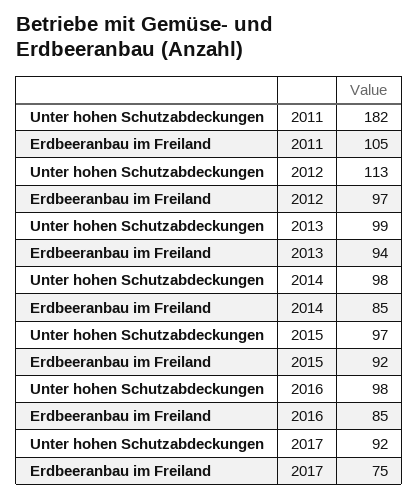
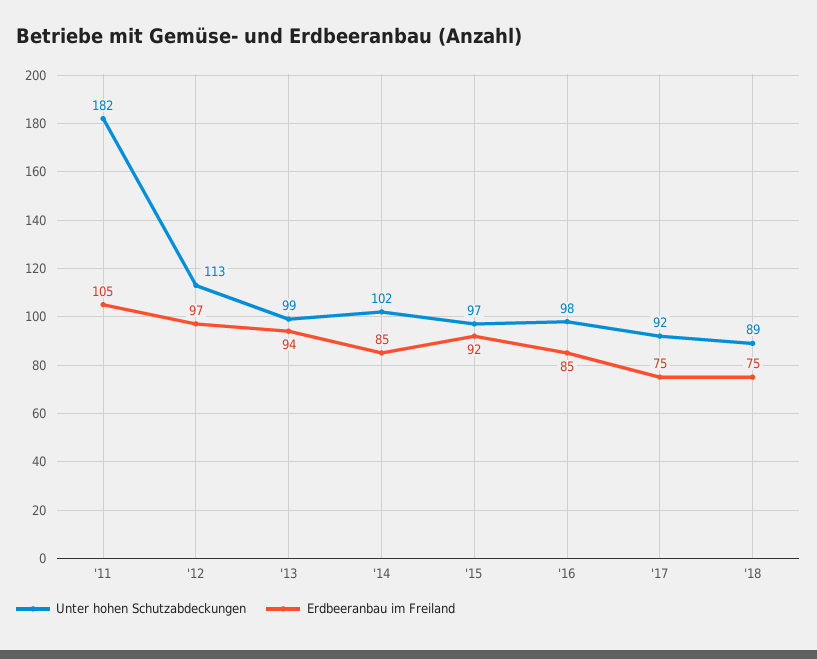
Unter hohen Schutzabdeckungen, 2014: 98 -> 102
Unter hohen Schutzabdeckungen, '18: none -> 89
Erdbeeranbau im Freiland, '18: none -> 75

